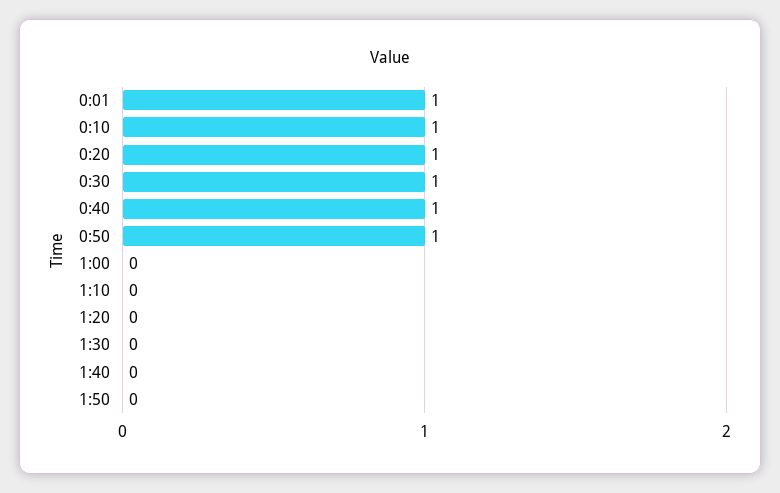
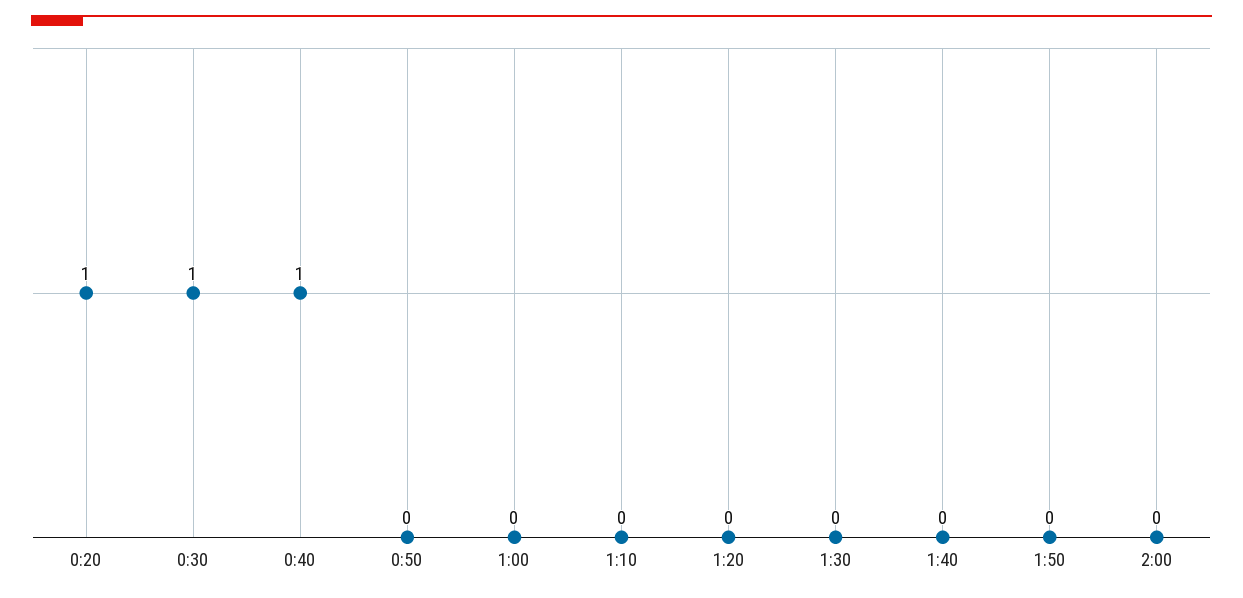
0:01: 1 -> none
0:10: 1 -> none
0:50: 1 -> 0
2:00: none -> 0

